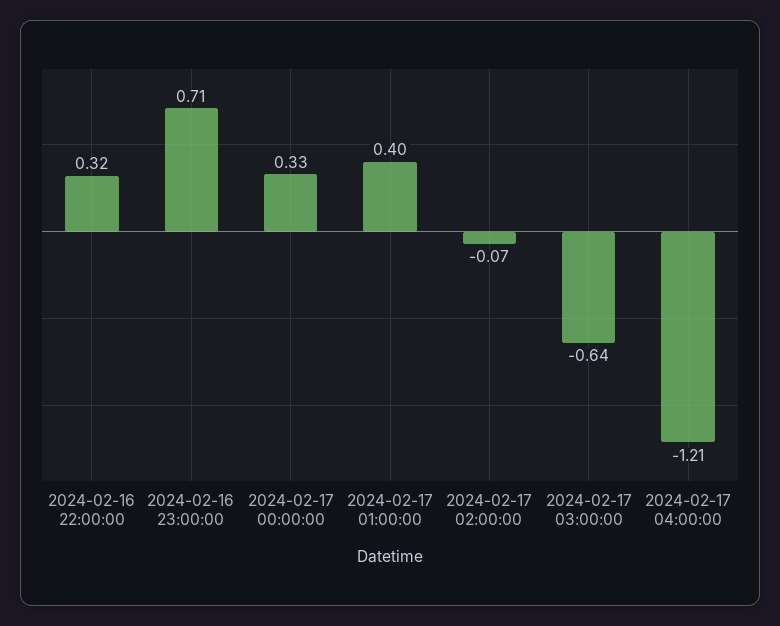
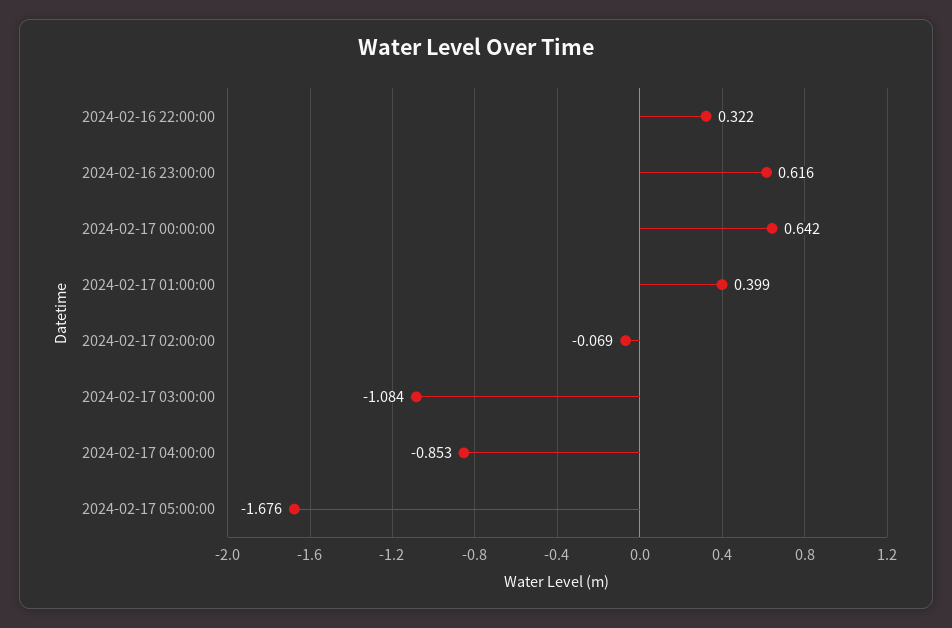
2024-02-16 23:00:00: 0.71 -> 0.616
2024-02-17 00:00:00: 0.33 -> 0.642
2024-02-17 03:00:00: -0.64 -> -1.084
2024-02-17 04:00:00: -1.21 -> -0.853
2024-02-17 05:00:00: none -> -1.676

